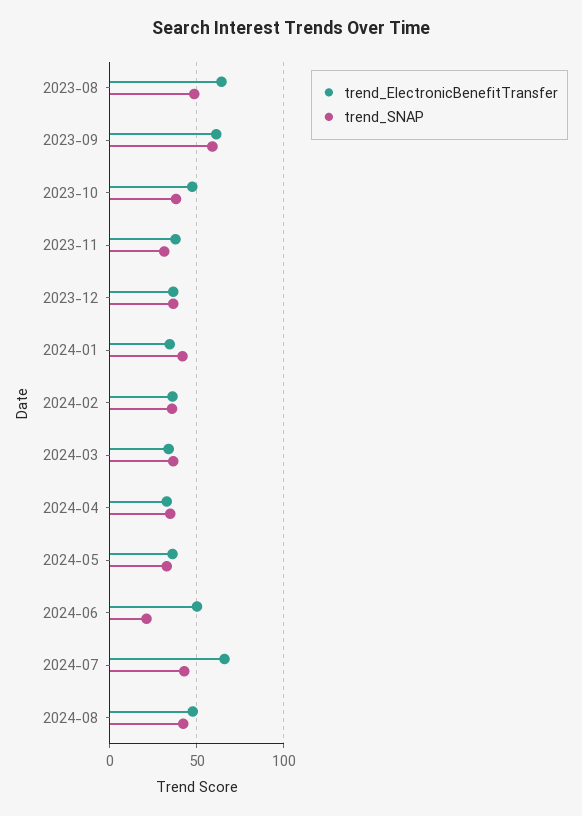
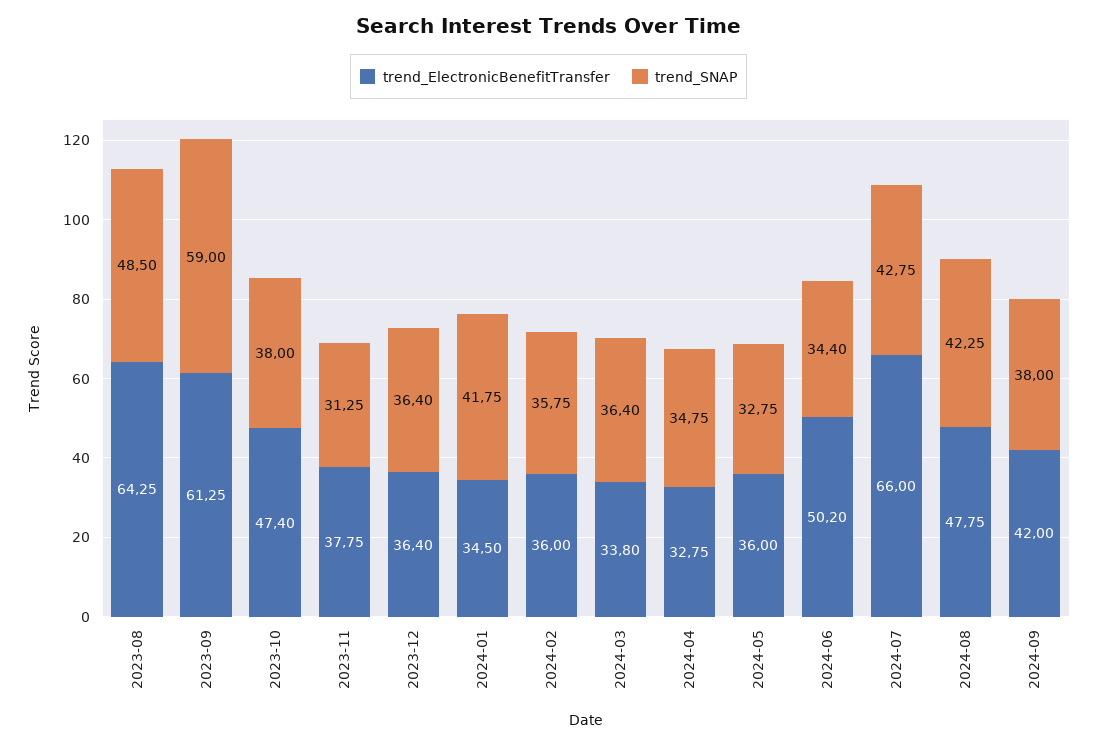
trend_SNAP, 2024-06: 20 -> 34.4
trend_ElectronicBenefitTransfer, 2024-09: none -> 42
trend_SNAP, 2024-09: none -> 38

